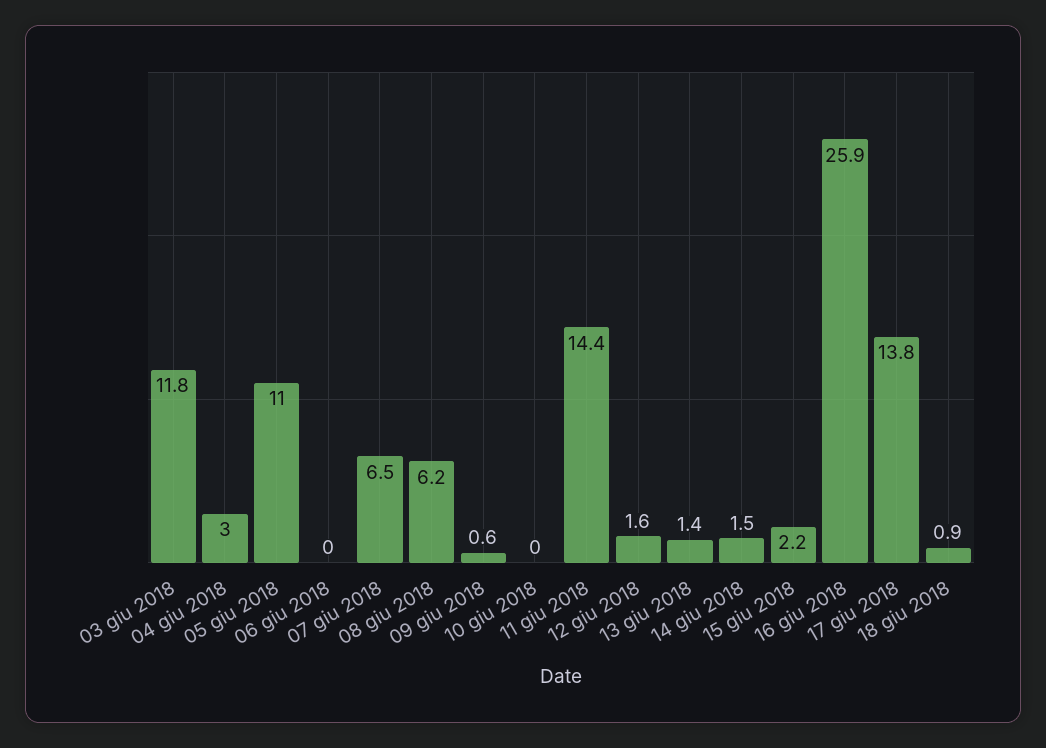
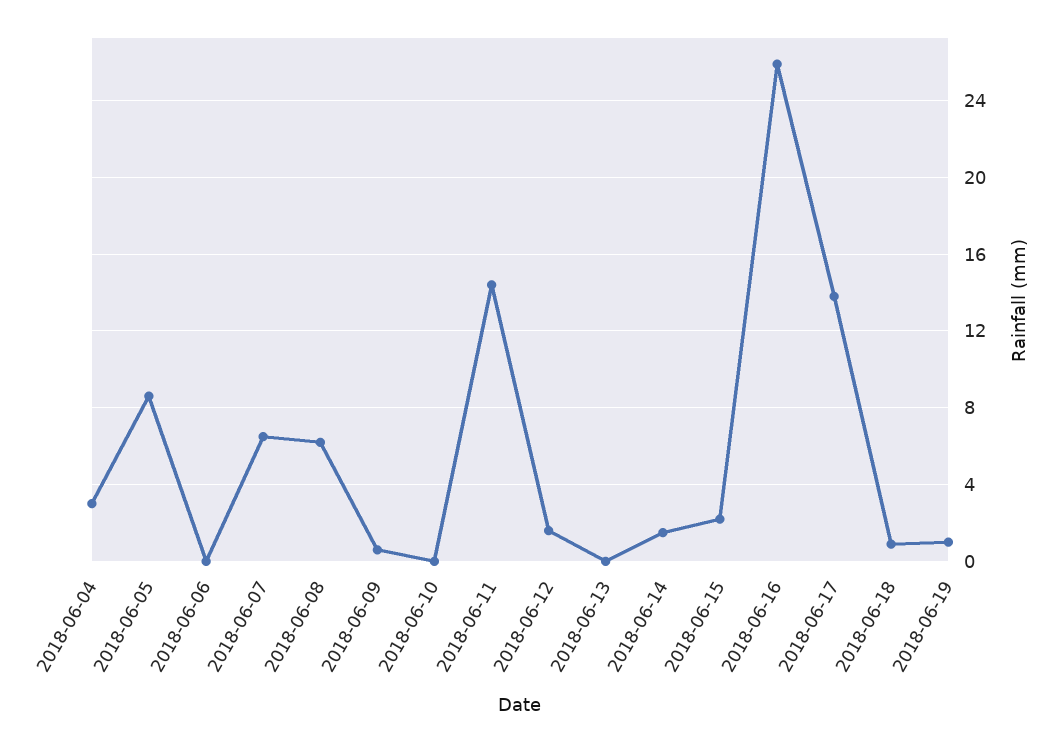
03 giu 2018: 11.8 -> none
05 giu 2018: 11 -> 8.5
13 giu 2018: 1.4 -> 0
2018-06-19: none -> 1

